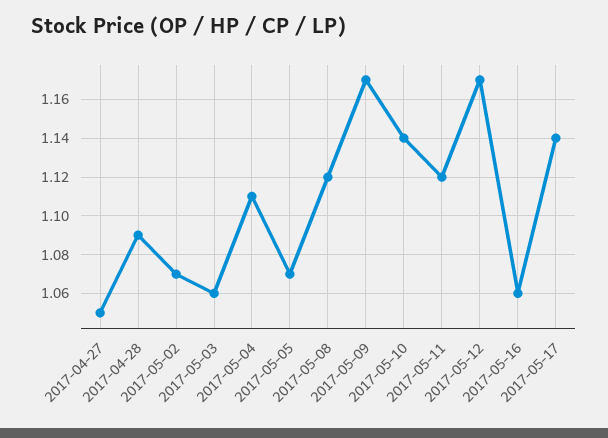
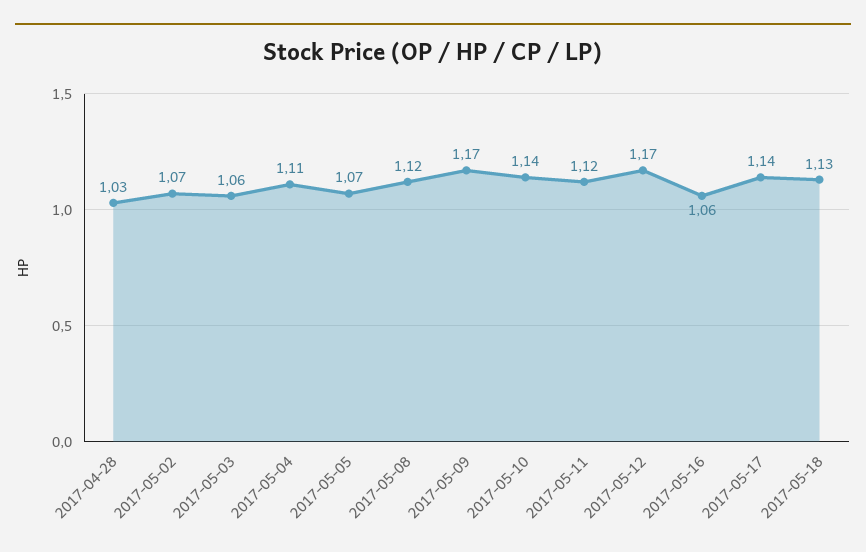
2017-04-27: 1.05 -> none
2017-04-28: 1.09 -> 1.03
2017-05-18: none -> 1.13

